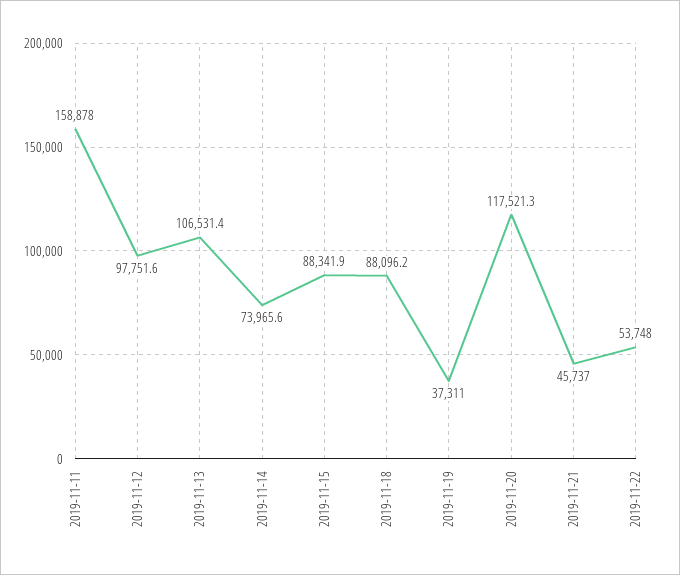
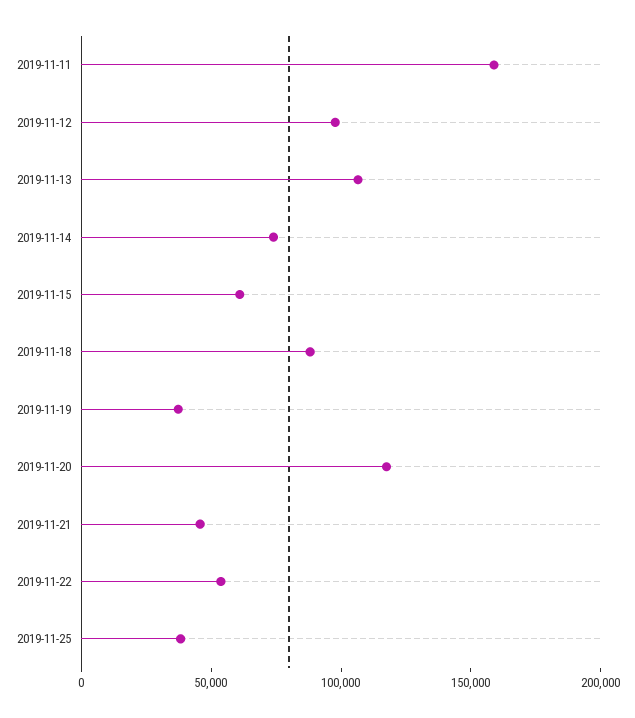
2019-11-15: 88341.9 -> 60000
2019-11-25: none -> 40000

